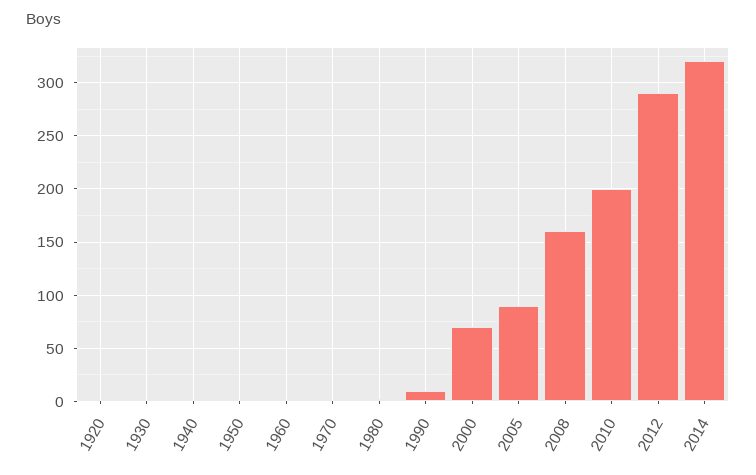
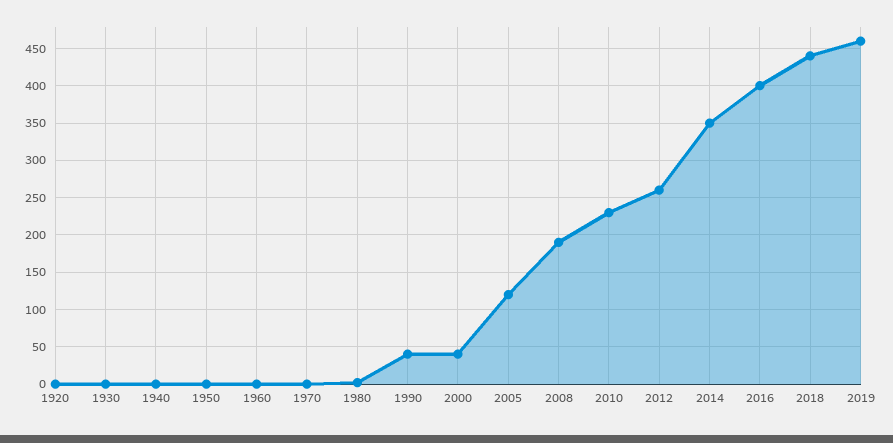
1990: 10 -> 40
2000: 70 -> 40
2005: 90 -> 120
2008: 160 -> 190
2010: 200 -> 230
2012: 290 -> 260
2014: 320 -> 350
2016: none -> 400
2018: none -> 440
2019: none -> 460

